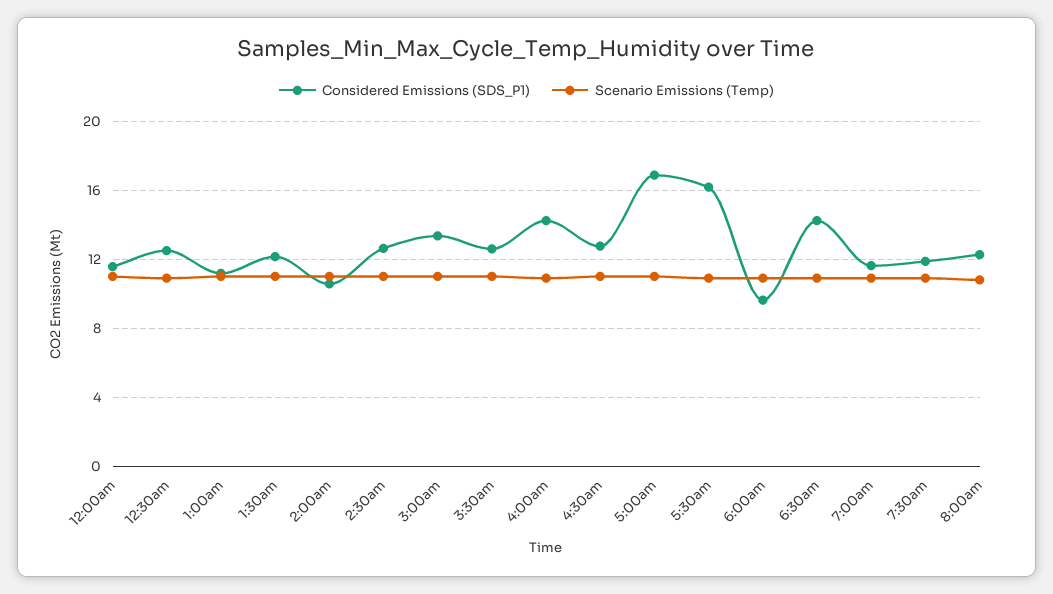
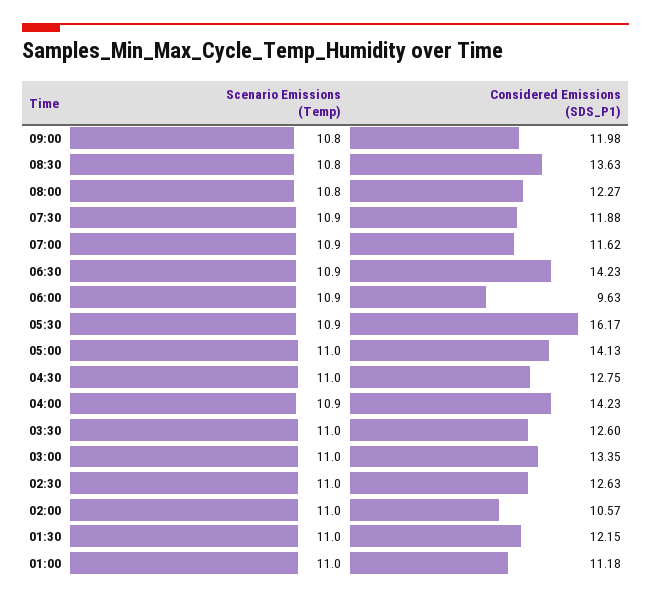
Considered Emissions (SDS_P1), 12:00am: 11.5 -> none
Scenario Emissions (Temp), 12:00am: 11 -> none
Considered Emissions (SDS_P1), 12:30am: 12.5 -> none
Scenario Emissions (Temp), 12:30am: 11 -> none
Considered Emissions (SDS_P1), 5:00am: 17 -> 14.13
Scenario Emissions (Temp), 09:00: none -> 10.8
Considered Emissions (SDS_P1), 09:00: none -> 11.98
Scenario Emissions (Temp), 08:30: none -> 10.8
Considered Emissions (SDS_P1), 08:30: none -> 13.63

